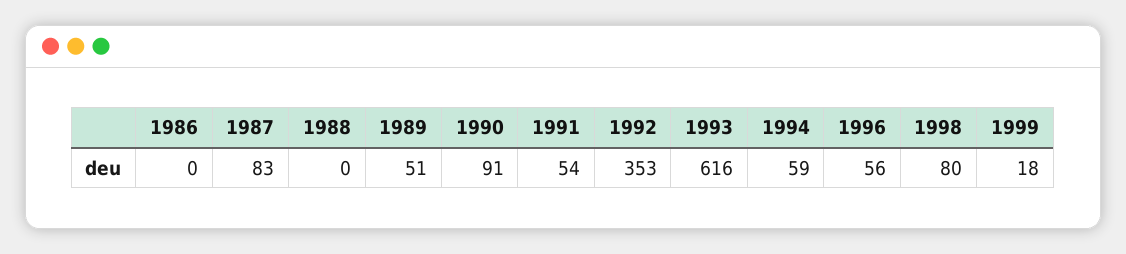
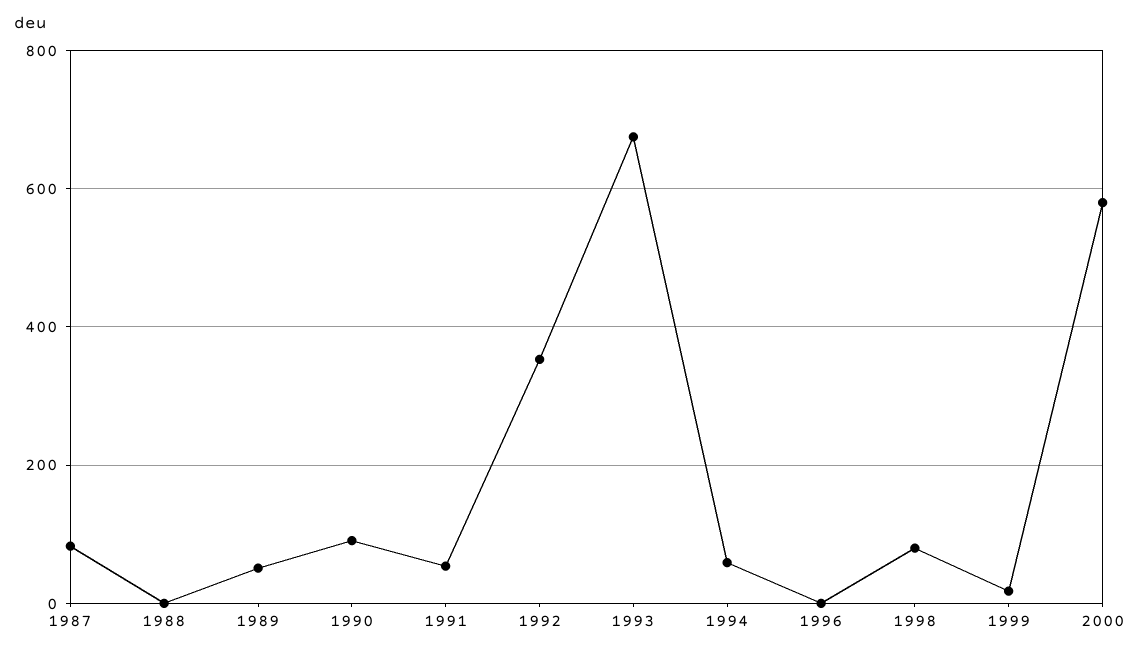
1986: 0 -> none
1993: 616 -> 680
1996: 56 -> 0
2000: none -> 580

